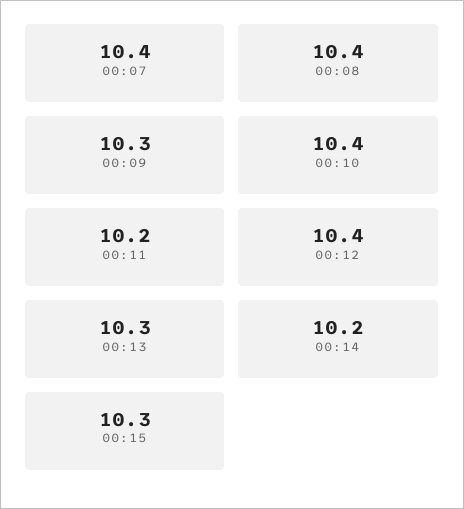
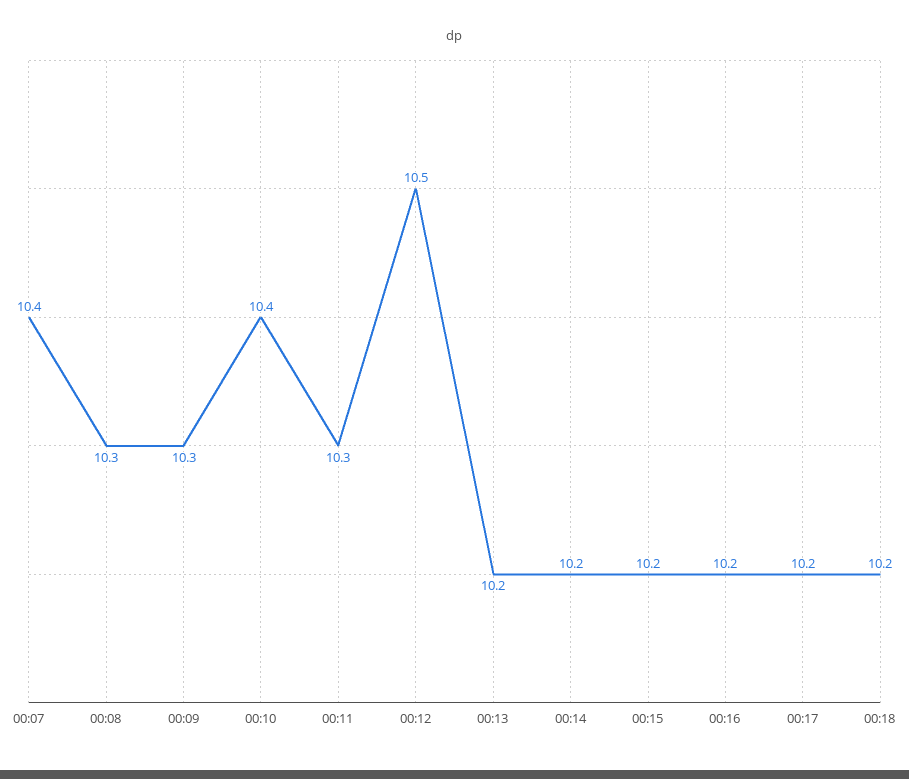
00:08: 10.4 -> 10.3
00:11: 10.2 -> 10.3
00:12: 10.4 -> 10.5
00:13: 10.3 -> 10.2
00:15: 10.3 -> 10.2
00:16: none -> 10.2
00:17: none -> 10.2
00:18: none -> 10.2

